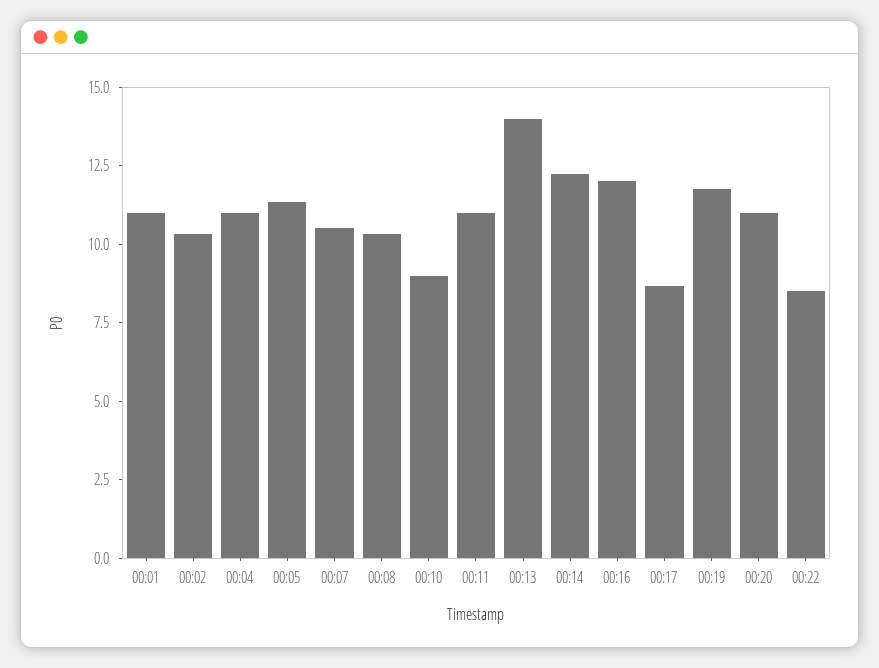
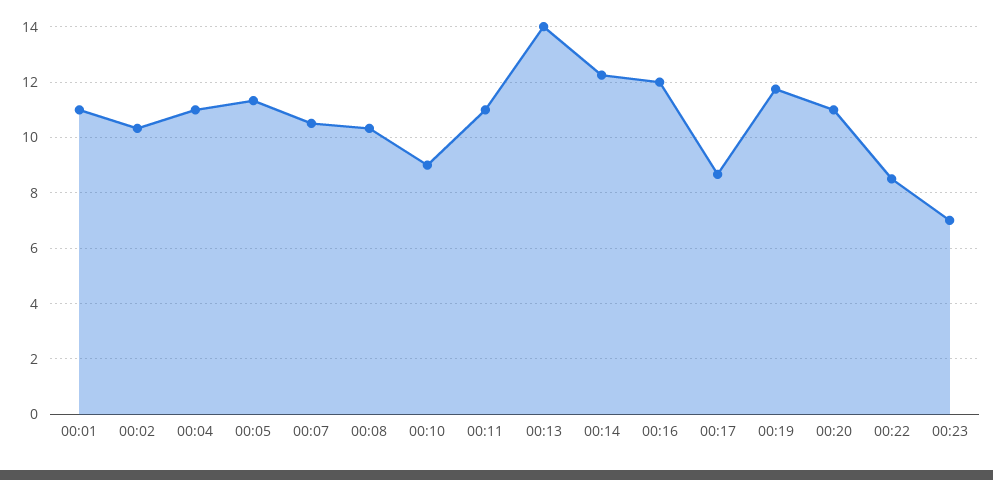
00:23: none -> 7

